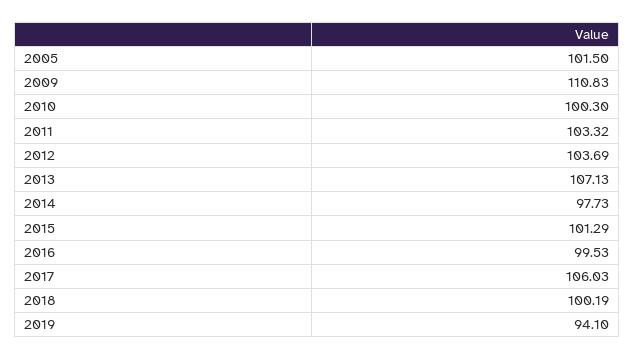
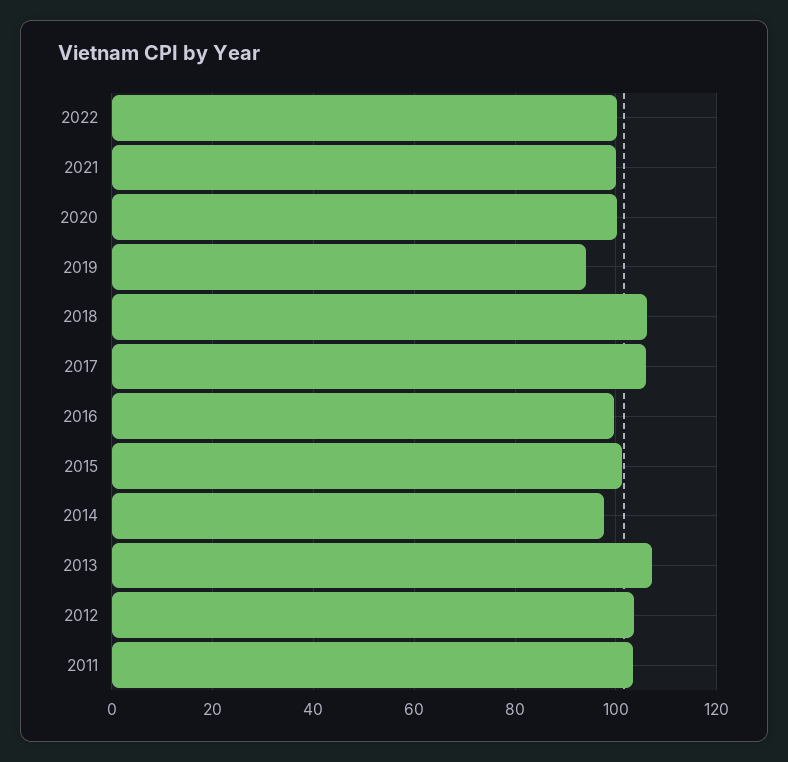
2005: 101.5 -> none
2009: 110.83 -> none
2010: 100.3 -> none
2018: 100.19 -> 106
2022: none -> 100
2021: none -> 100
2020: none -> 100

